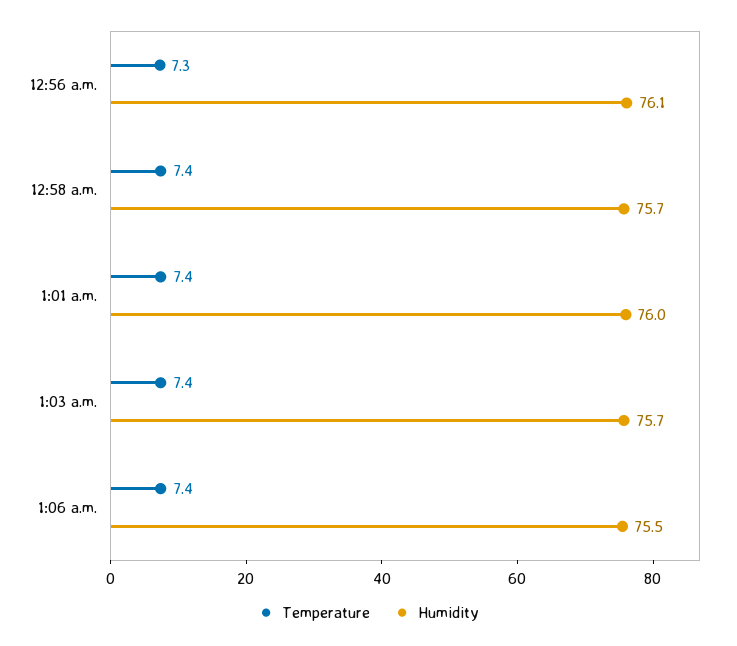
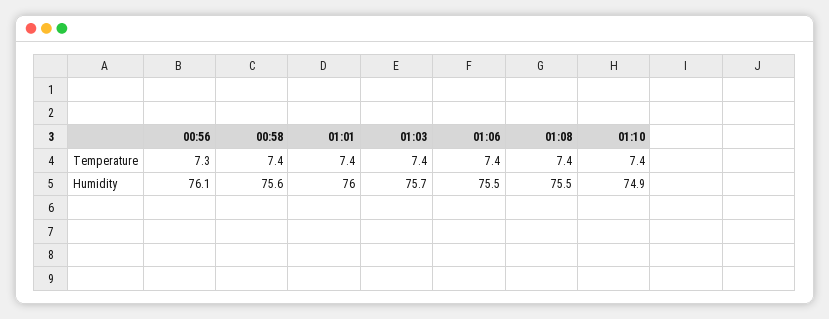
Humidity, 12:58 a.m.: 75.7 -> 75.6
Temperature, 01:08: none -> 7.4
Temperature, 01:10: none -> 7.4
Humidity, 01:08: none -> 75.5
Humidity, 01:10: none -> 74.9

